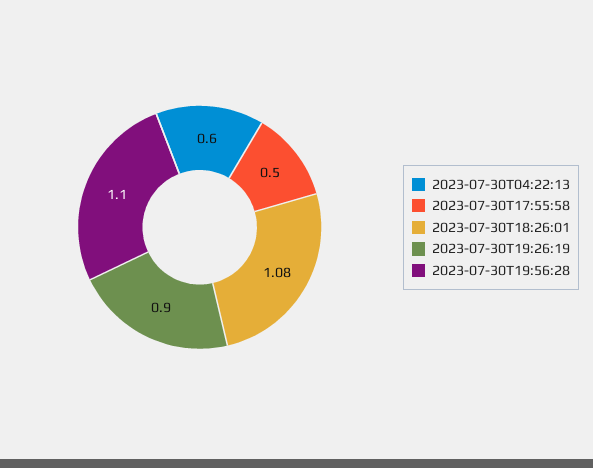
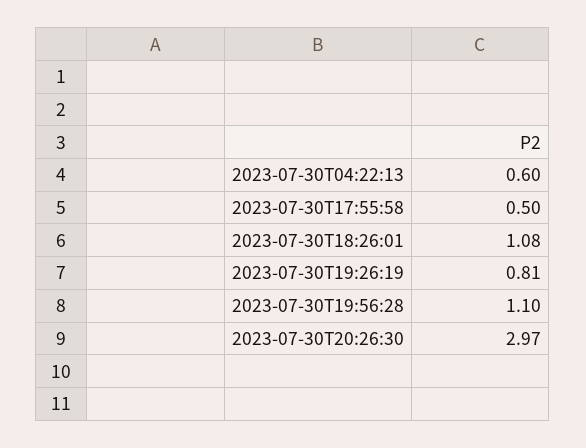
2023-07-30T19:26:19: 0.9 -> 0.81
2023-07-30T20:26:30: none -> 2.97

